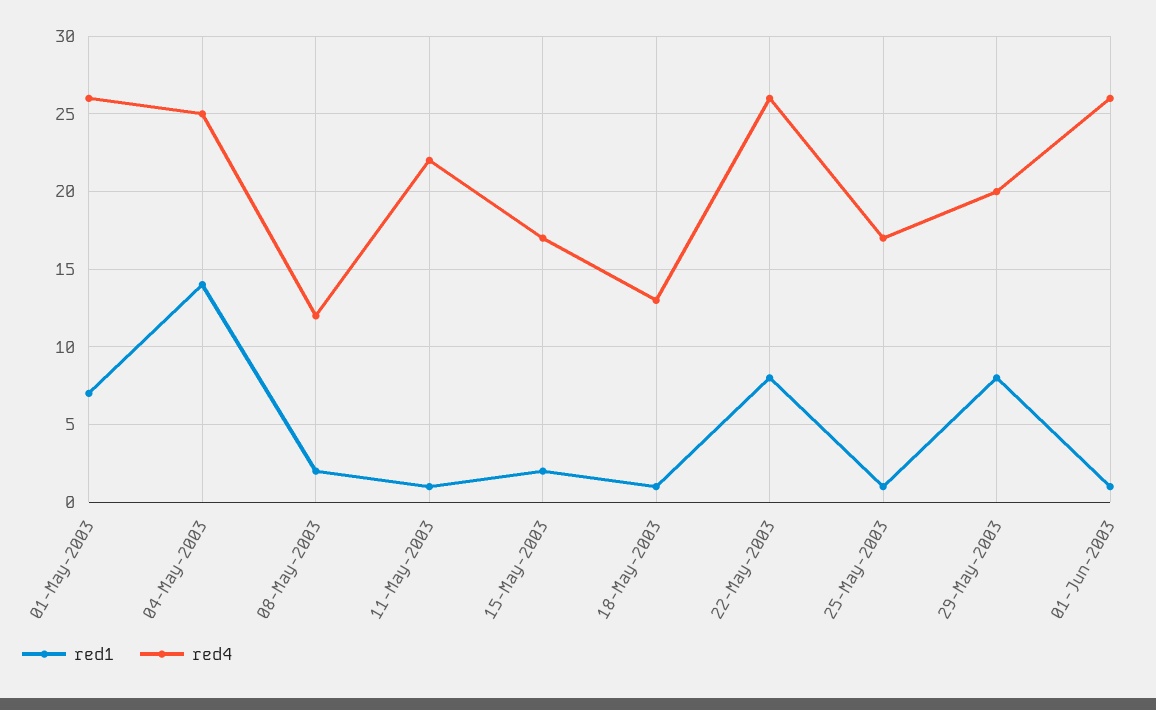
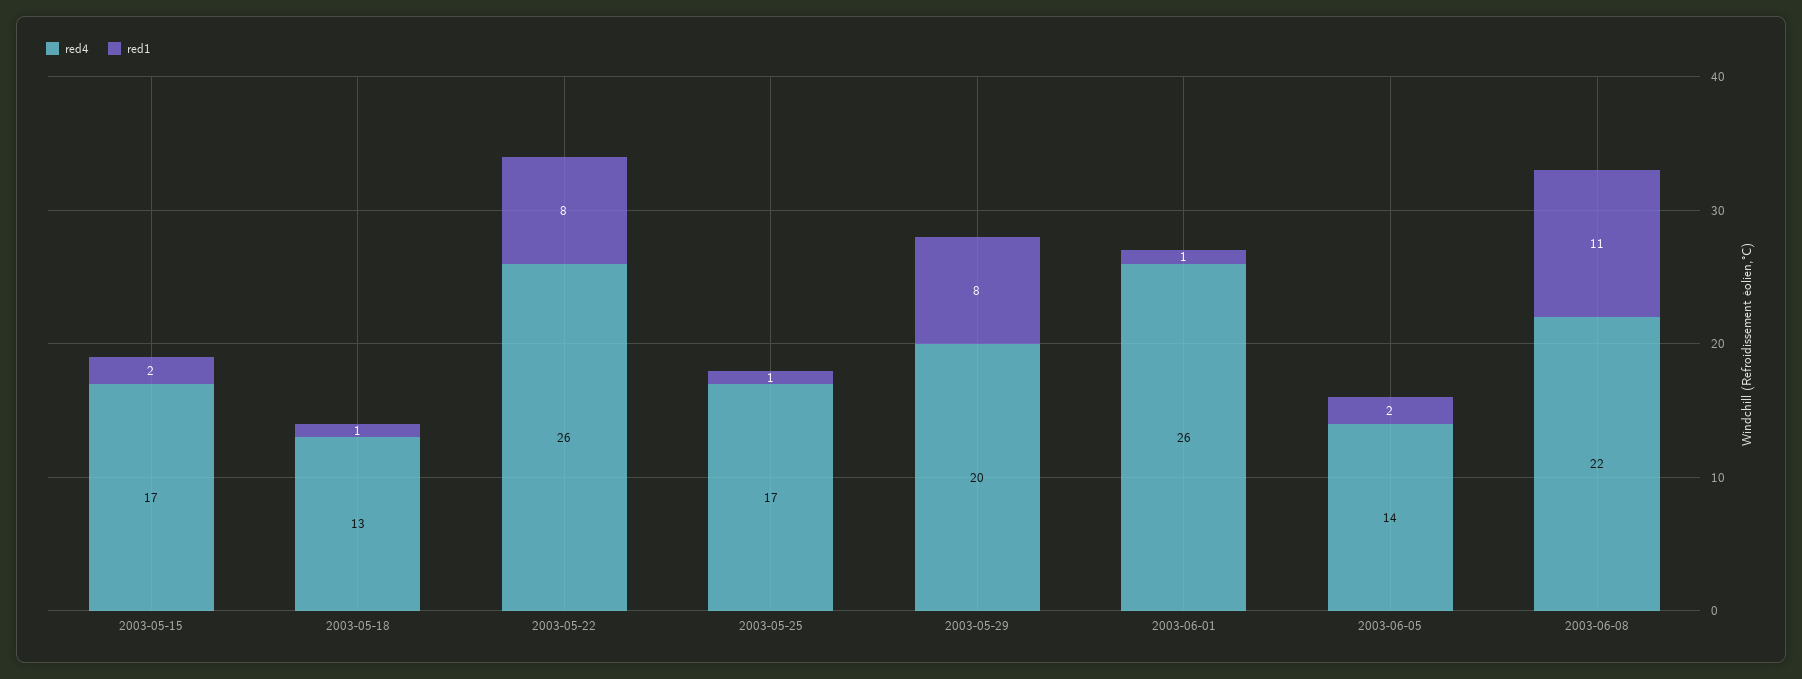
red1, 01-May-2003: 7 -> none
red4, 01-May-2003: 26 -> none
red1, 04-May-2003: 14 -> none
red4, 04-May-2003: 25 -> none
red1, 08-May-2003: 2 -> none
red4, 08-May-2003: 12 -> none
red1, 11-May-2003: 1 -> none
red4, 11-May-2003: 22 -> none
red4, 2003-06-05: none -> 14
red1, 2003-06-05: none -> 2
red4, 2003-06-08: none -> 22
red1, 2003-06-08: none -> 11

